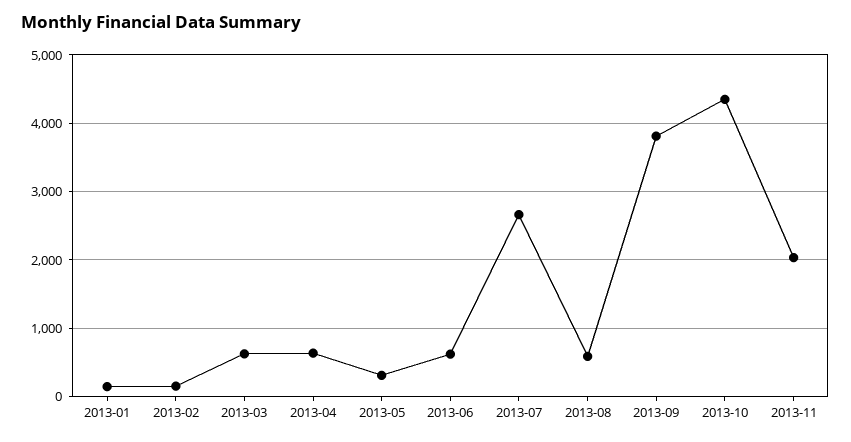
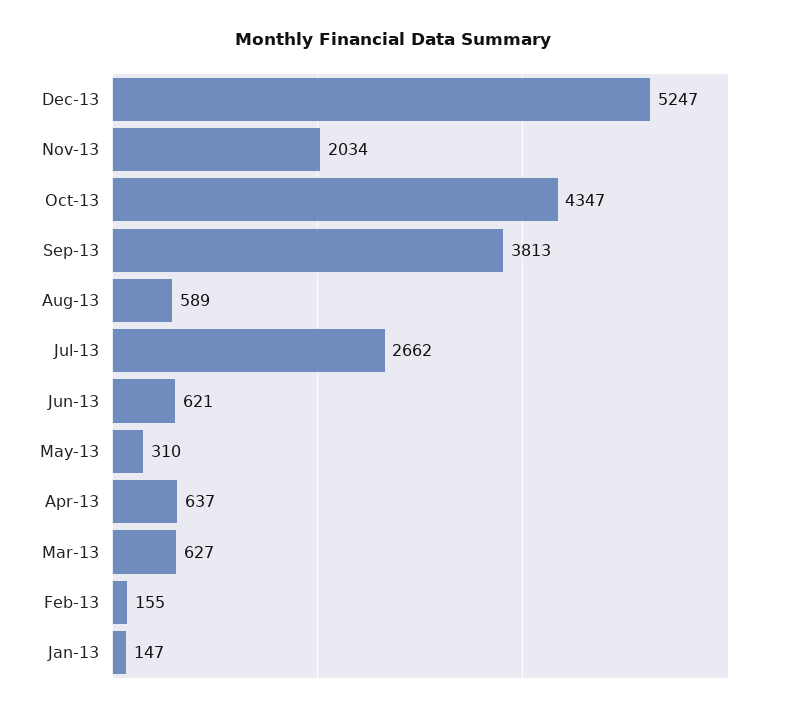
Dec-13: none -> 5247

